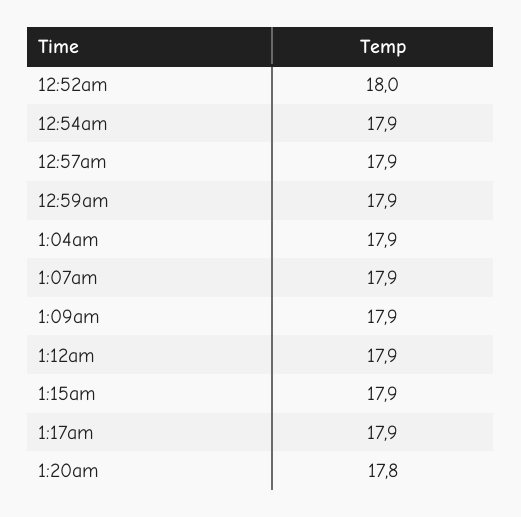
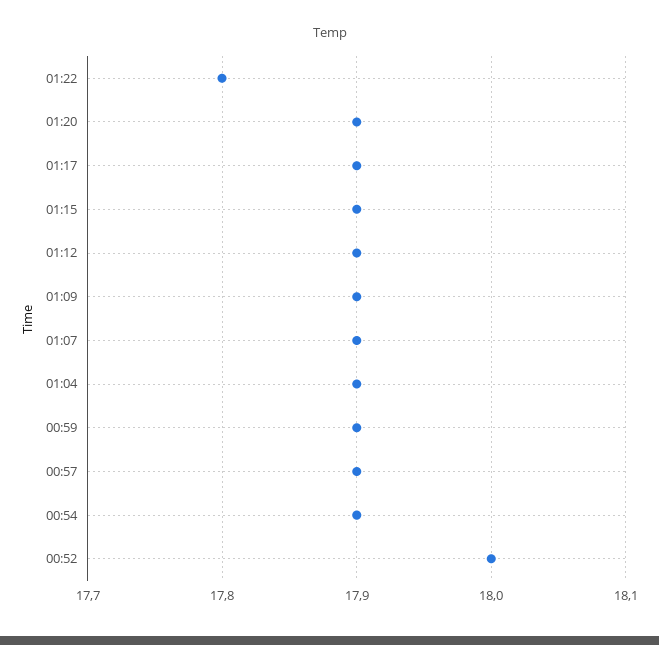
1:20am: 17.8 -> 17.9
01:22: none -> 17.8

